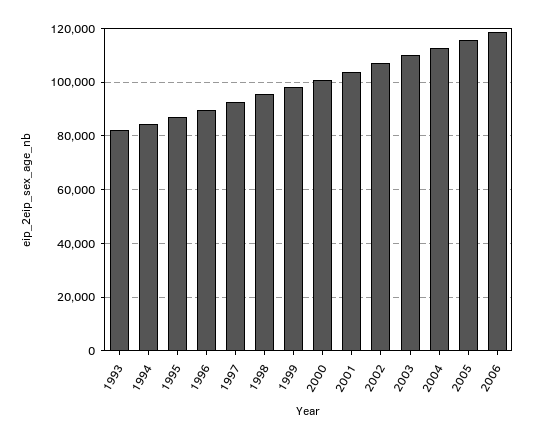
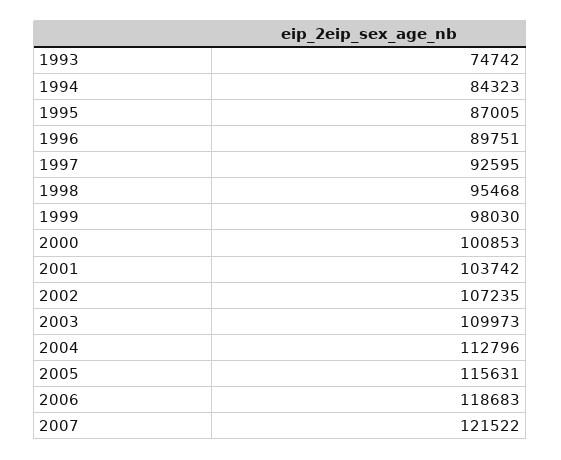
1993: 82500 -> 74742
2007: none -> 121522

